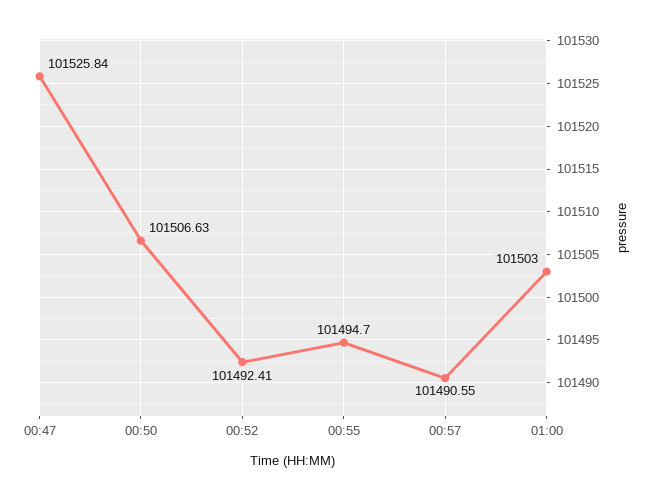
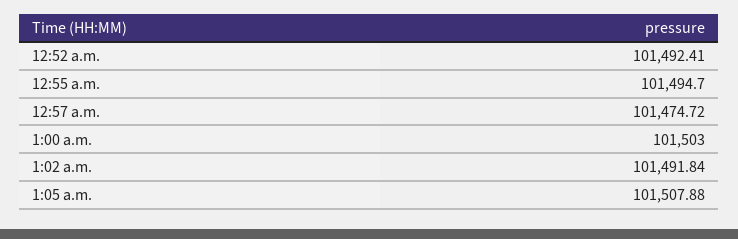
00:47: 101525.84 -> none
00:50: 101506.63 -> none
00:57: 101490.55 -> 101474.72
1:02 a.m.: none -> 101491.84
1:05 a.m.: none -> 101507.88

